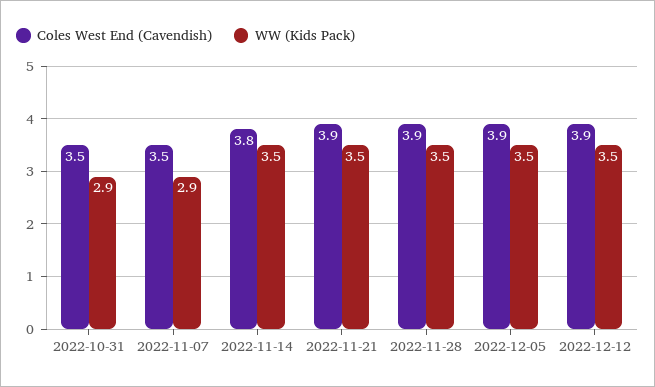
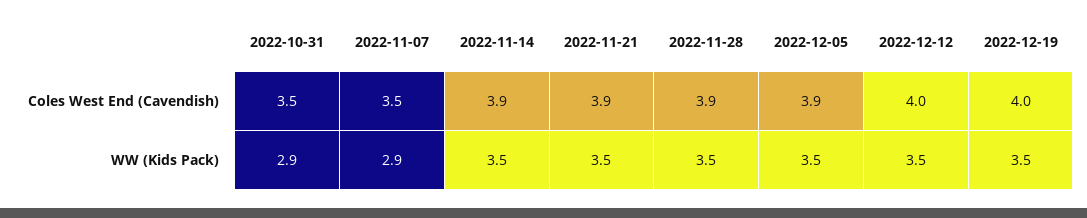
Coles West End (Cavendish), 2022-11-14: 3.8 -> 3.9
Coles West End (Cavendish), 2022-12-12: 3.9 -> 4
Coles West End (Cavendish), 2022-12-19: none -> 4
WW (Kids Pack), 2022-12-19: none -> 3.5

